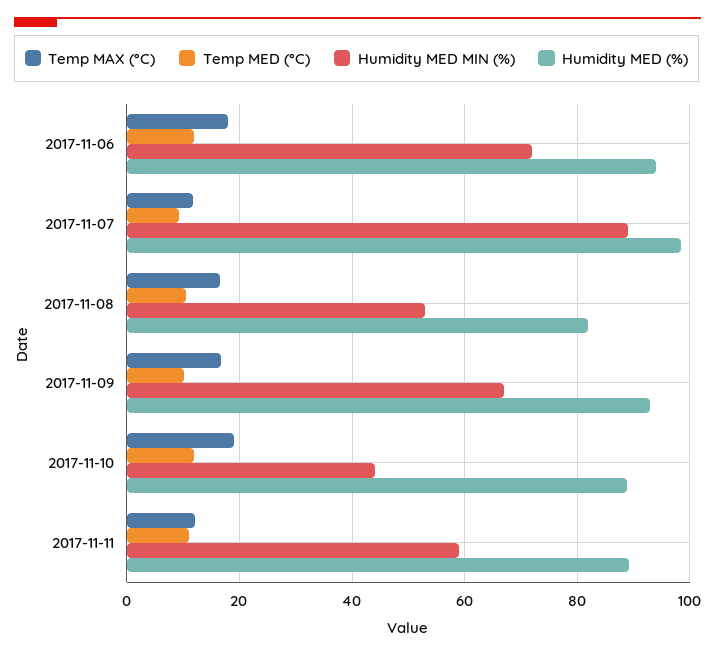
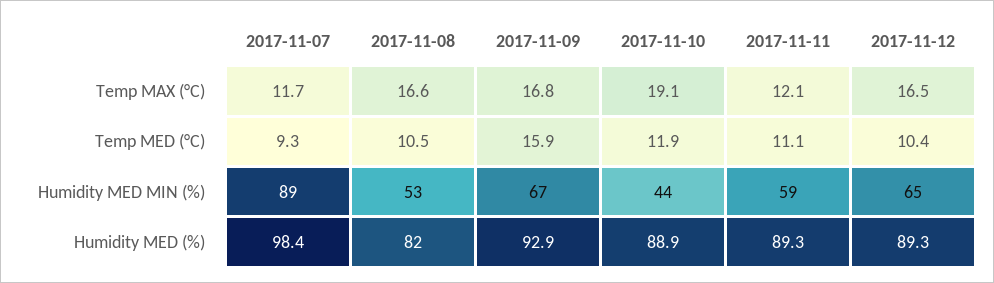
Temp MAX (°C), 2017-11-06: 18 -> none
Temp MED (°C), 2017-11-06: 12 -> none
Humidity MED MIN (%), 2017-11-06: 72 -> none
Humidity MED (%), 2017-11-06: 94 -> none
Temp MED (°C), 2017-11-09: 10 -> 15.9
Temp MAX (°C), 2017-11-12: none -> 16.5
Temp MED (°C), 2017-11-12: none -> 10.4
Humidity MED MIN (%), 2017-11-12: none -> 65
Humidity MED (%), 2017-11-12: none -> 89.3

